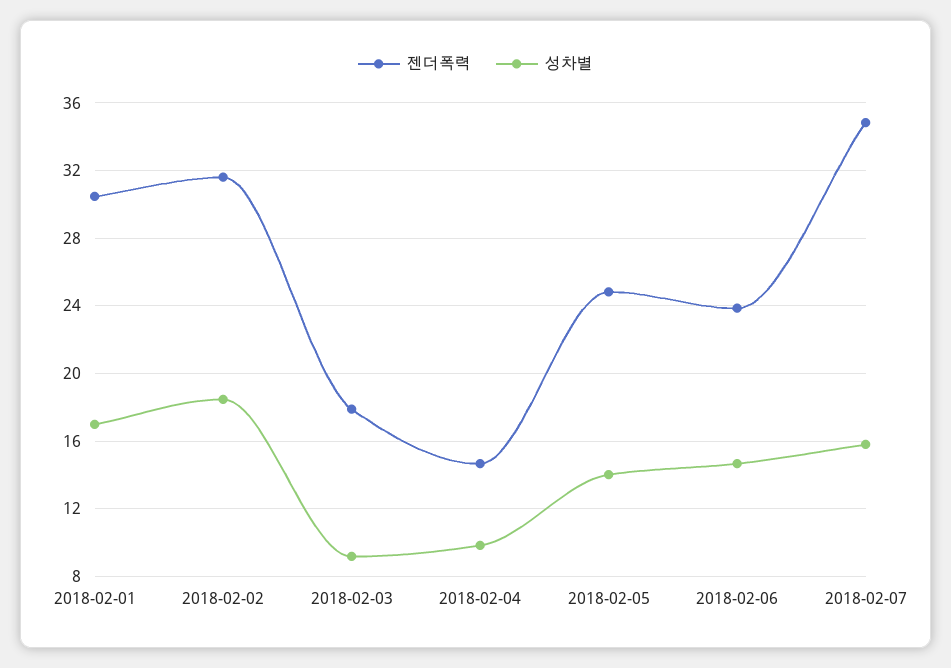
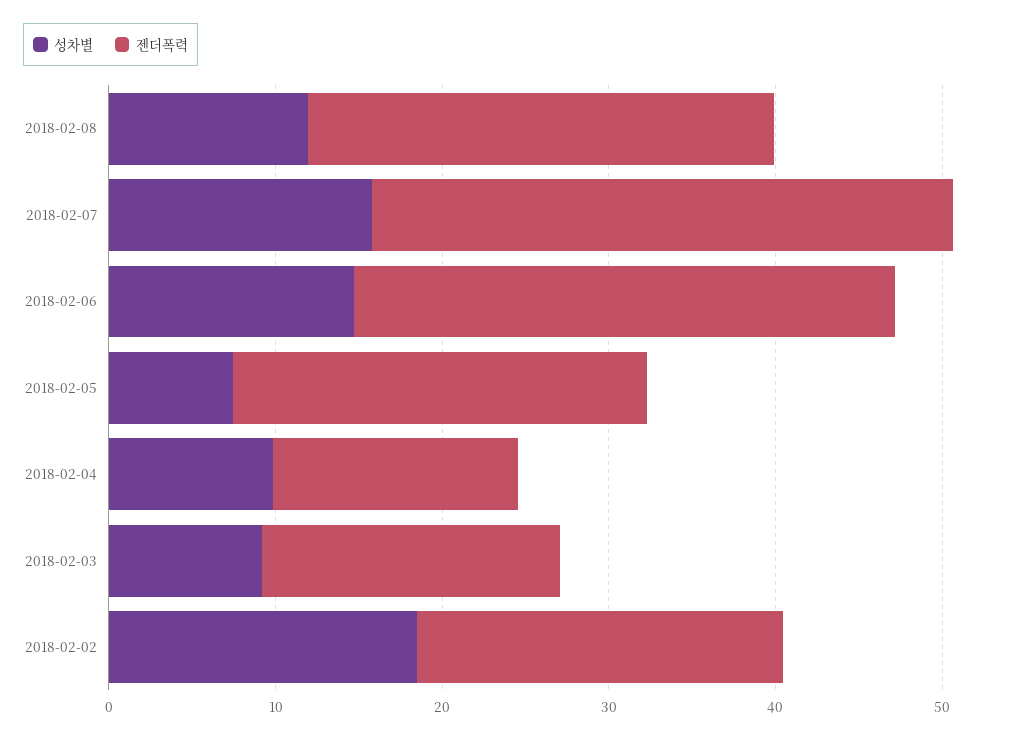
젠더폭력, 2018-02-01: 30.5 -> none
성차별, 2018-02-01: 17 -> none
젠더폭력, 2018-02-02: 31.5 -> 22
성차별, 2018-02-05: 14 -> 8
젠더폭력, 2018-02-06: 24 -> 32
성차별, 2018-02-08: none -> 12
젠더폭력, 2018-02-08: none -> 28

